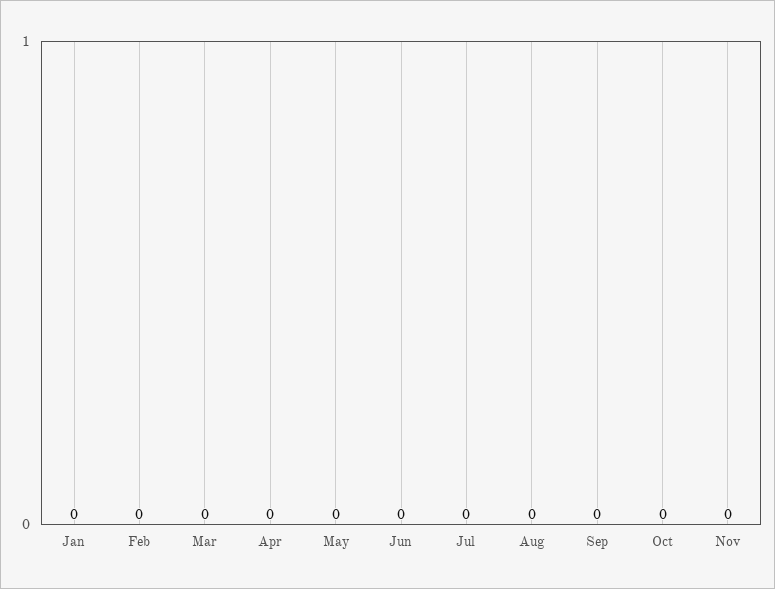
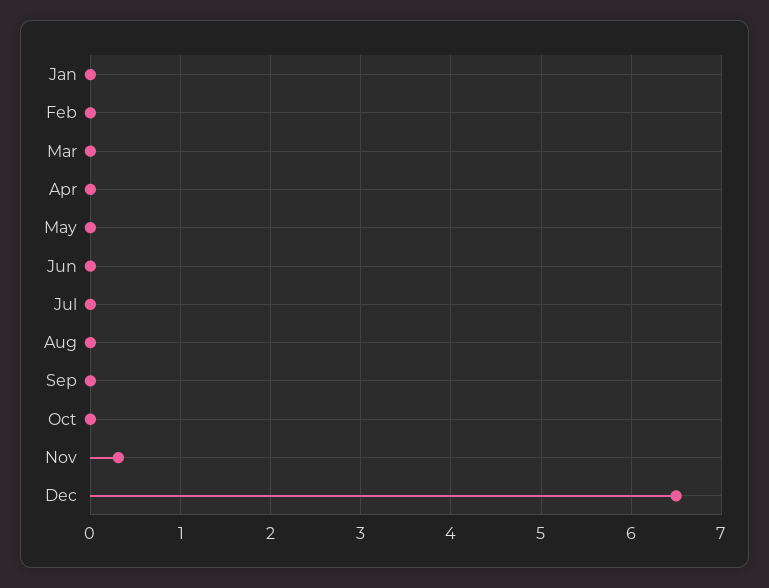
Nov: 0 -> 0.3
Dec: none -> 6.5

